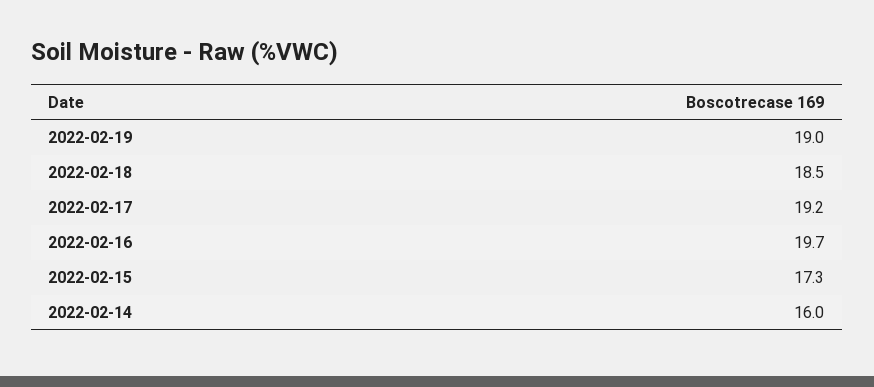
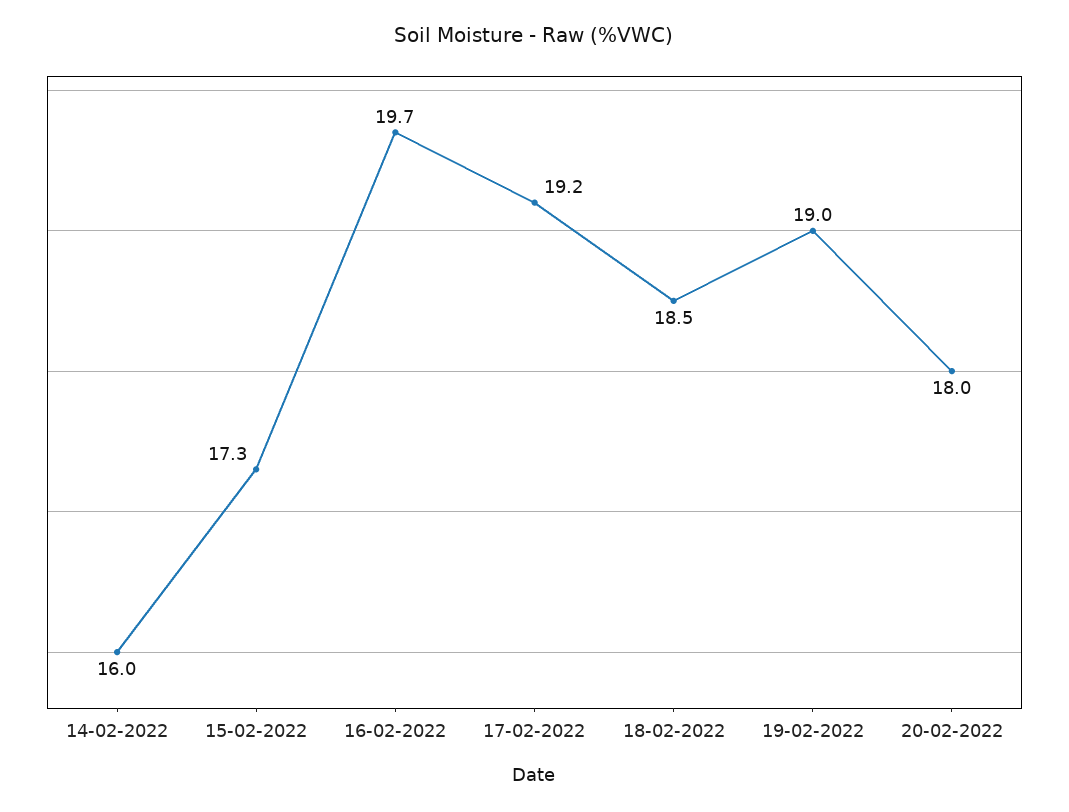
20-02-2022: none -> 18

